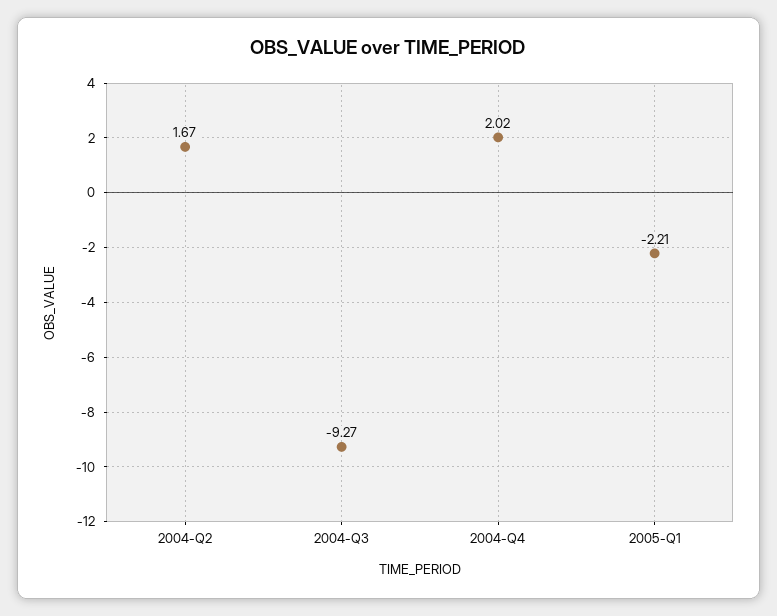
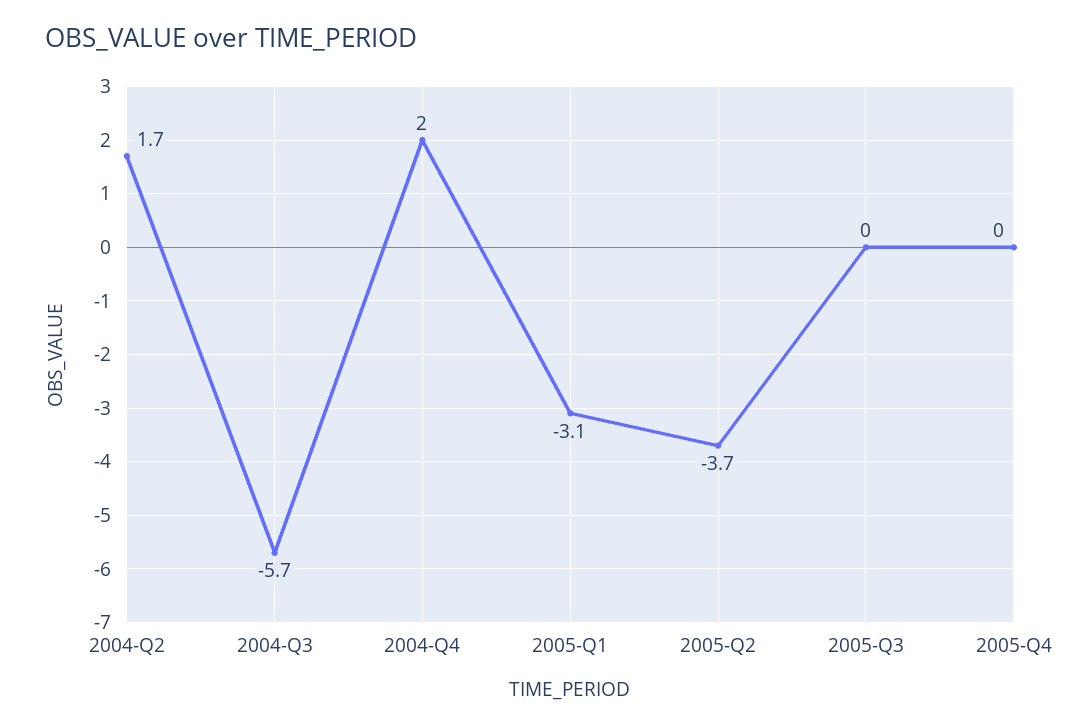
2004-Q3: -9.27 -> -5.7
2005-Q1: -2.21 -> -3.1
2005-Q2: none -> -3.7
2005-Q3: none -> 0
2005-Q4: none -> 0

